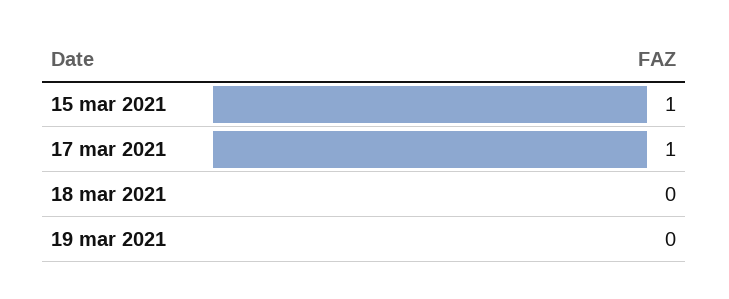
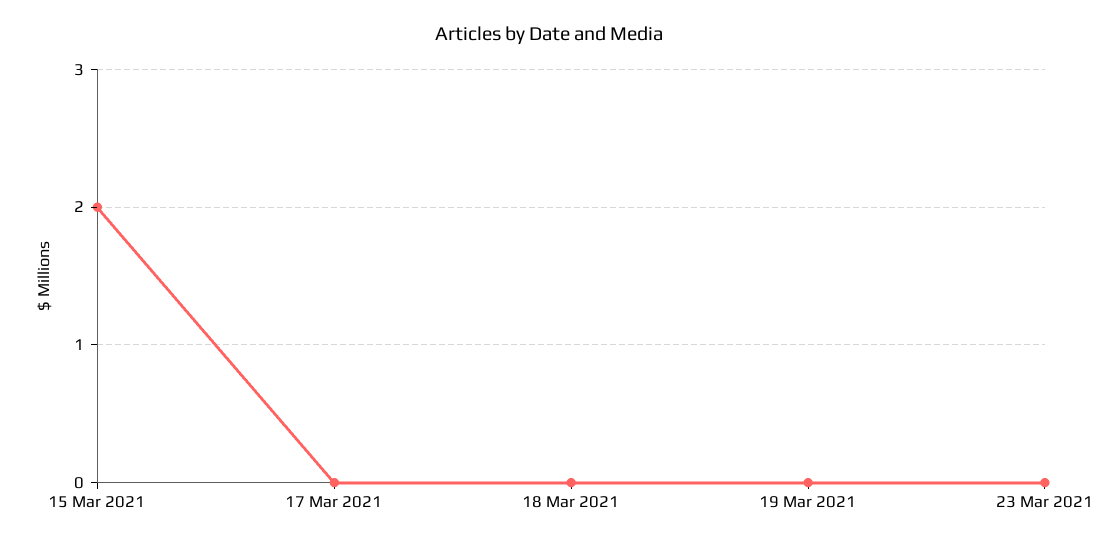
15 mar 2021: 1 -> 2
17 mar 2021: 1 -> 0
23 Mar 2021: none -> 0

